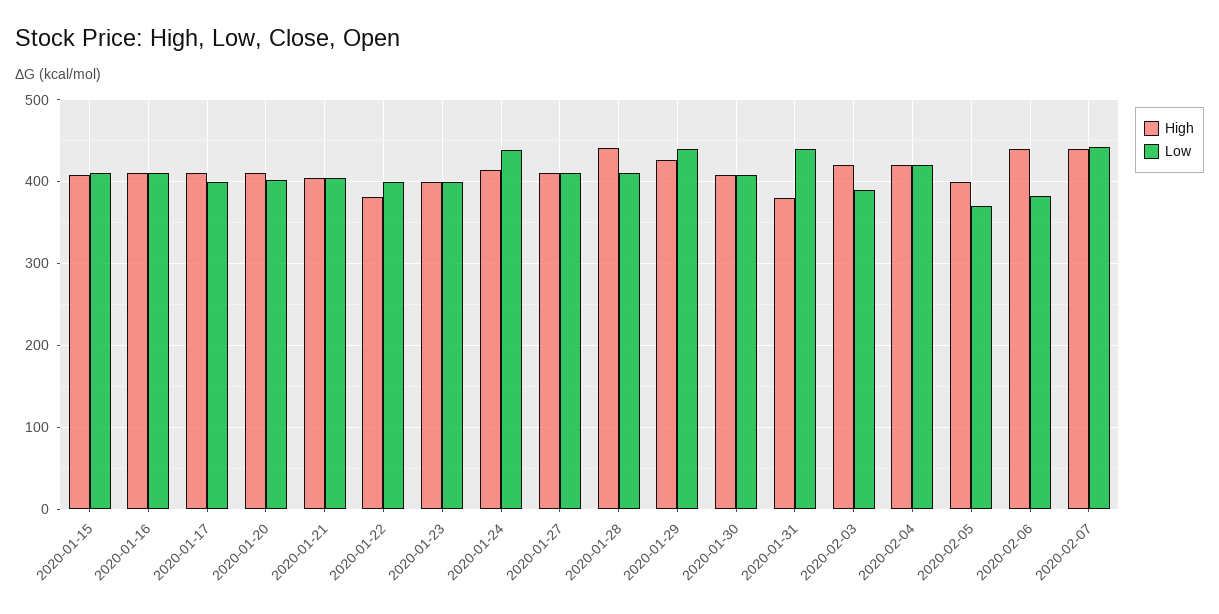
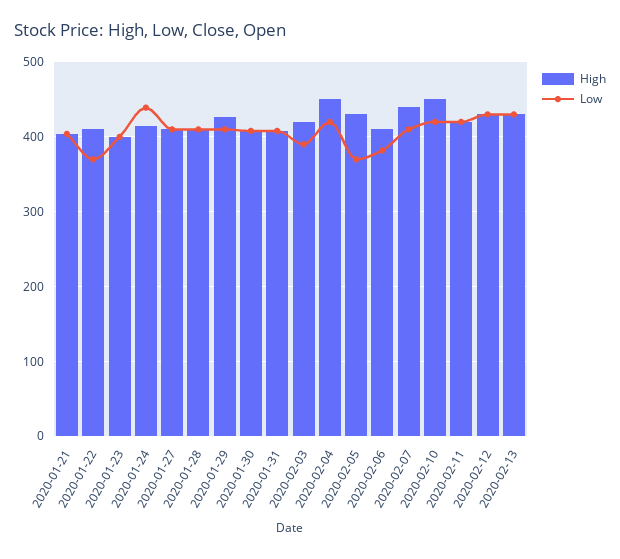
High, 2020-01-15: 410 -> none
Low, 2020-01-15: 410 -> none
High, 2020-01-16: 410 -> none
Low, 2020-01-16: 410 -> none
High, 2020-01-17: 410 -> none
Low, 2020-01-17: 400 -> none
High, 2020-01-20: 410 -> none
Low, 2020-01-20: 400 -> none
High, 2020-01-22: 380 -> 410
Low, 2020-01-22: 400 -> 370
High, 2020-01-28: 440 -> 410
Low, 2020-01-29: 440 -> 410
High, 2020-01-31: 380 -> 410
Low, 2020-01-31: 440 -> 410
High, 2020-02-04: 420 -> 450
High, 2020-02-05: 400 -> 430
High, 2020-02-06: 440 -> 410
Low, 2020-02-07: 440 -> 410
High, 2020-02-10: none -> 450
Low, 2020-02-10: none -> 420
High, 2020-02-11: none -> 420
Low, 2020-02-11: none -> 420
High, 2020-02-12: none -> 430
Low, 2020-02-12: none -> 430
High, 2020-02-13: none -> 430
Low, 2020-02-13: none -> 430

